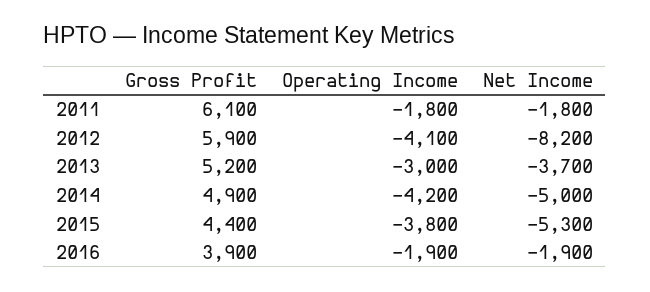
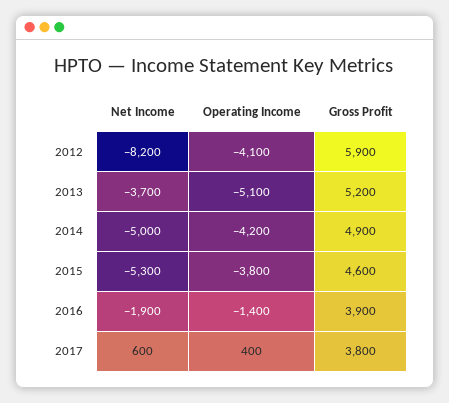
Gross Profit, 2011: 6100 -> none
Operating Income, 2011: -1800 -> none
Net Income, 2011: -1800 -> none
Operating Income, 2013: -3000 -> -5100
Gross Profit, 2015: 4400 -> 4600
Operating Income, 2016: -1900 -> -1400
Net Income, 2017: none -> 600
Operating Income, 2017: none -> 400
Gross Profit, 2017: none -> 3800

